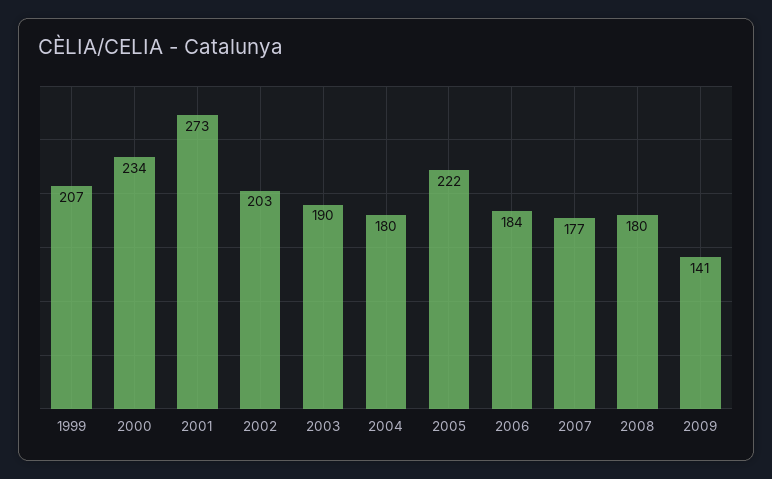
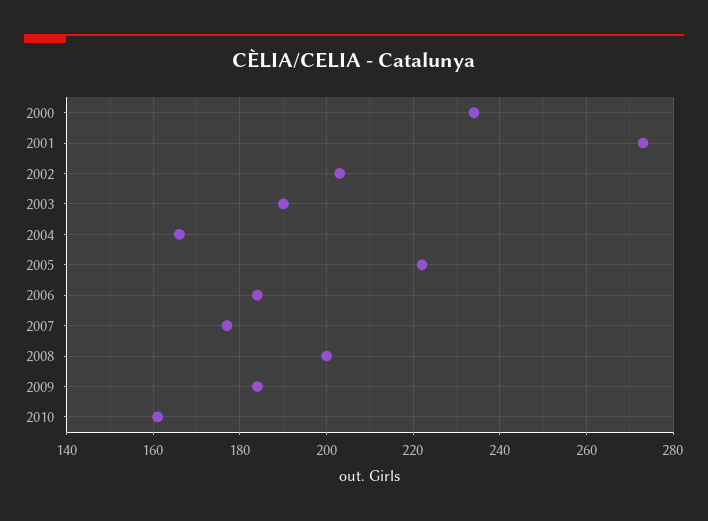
1999: 207 -> none
2004: 180 -> 165
2008: 180 -> 200
2009: 141 -> 185
2010: none -> 160

